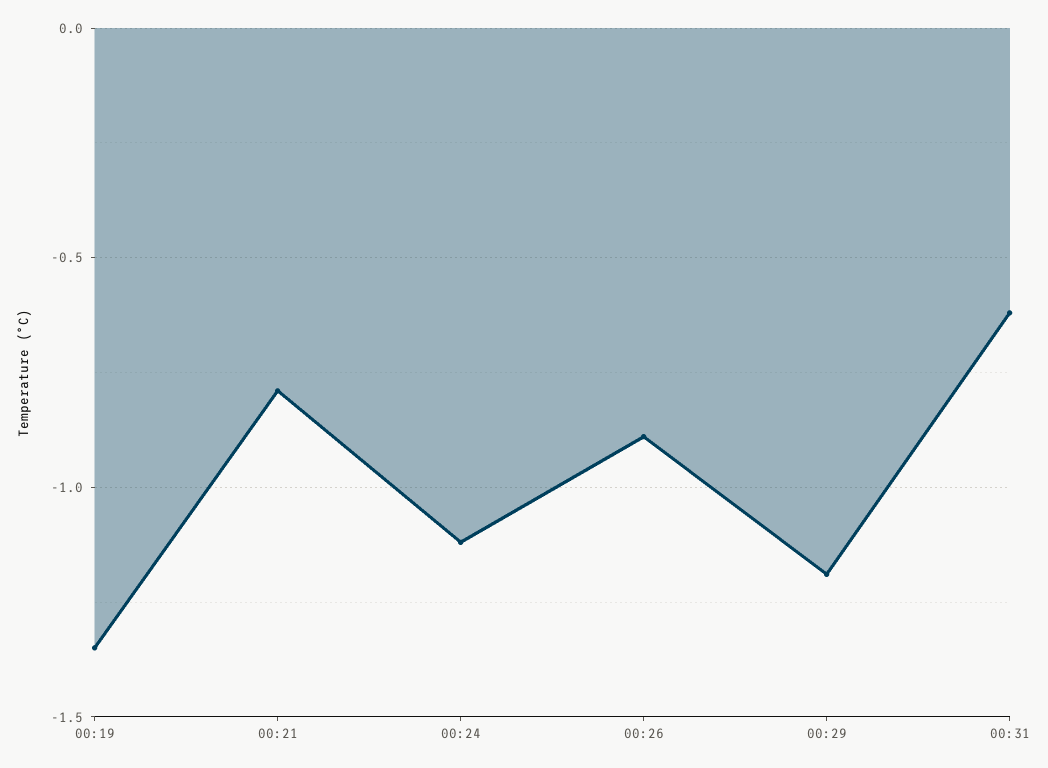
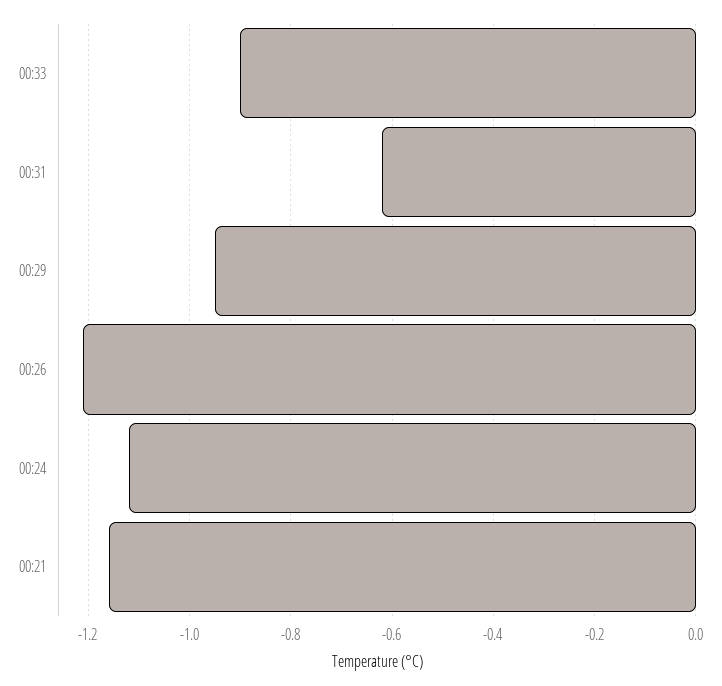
00:19: -1.35 -> none
00:21: -0.8 -> -1.15
00:26: -0.9 -> -1.2
00:29: -1.2 -> -0.95
00:33: none -> -0.9

